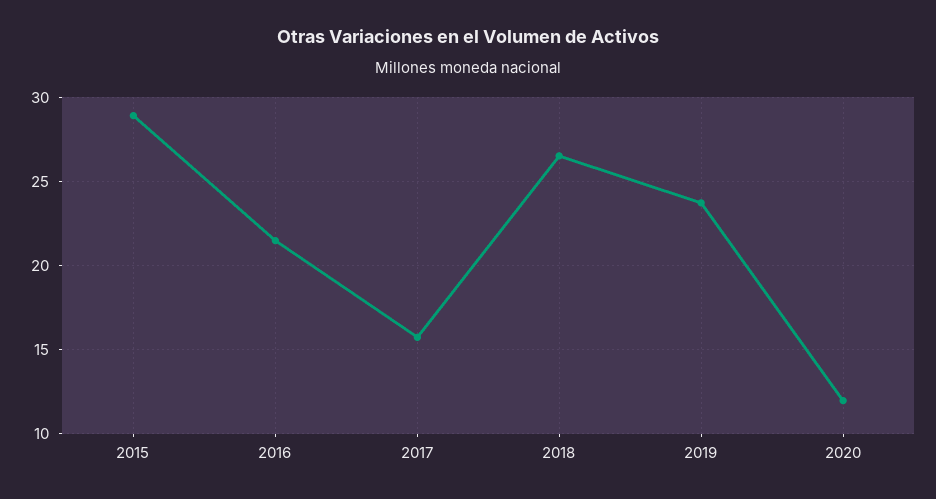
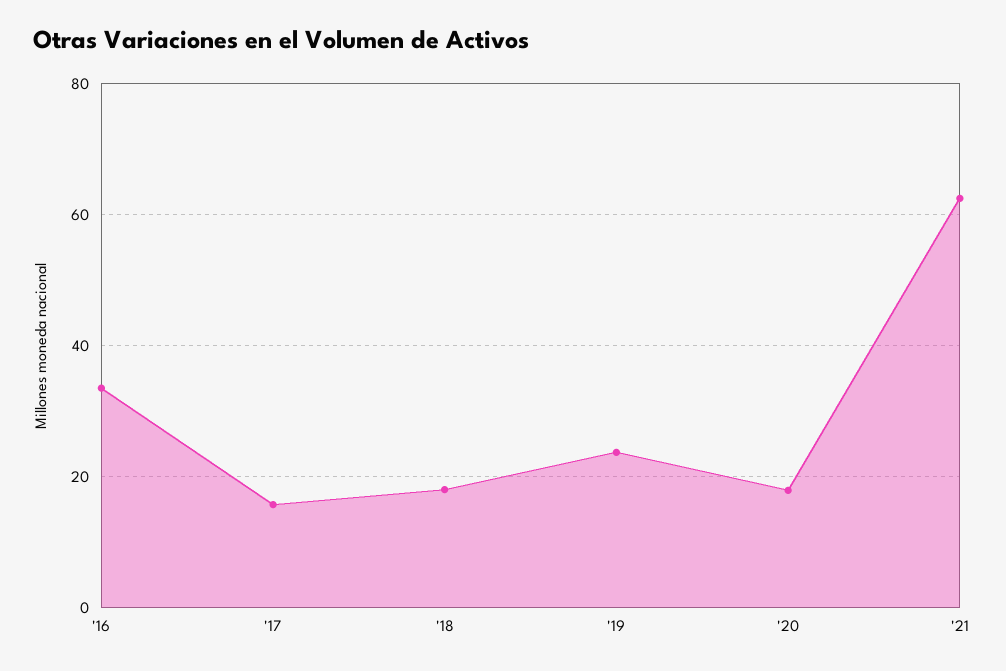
2015: 29 -> none
2016: 21.5 -> 34
2018: 26.5 -> 18
2020: 12 -> 18
'21: none -> 62

